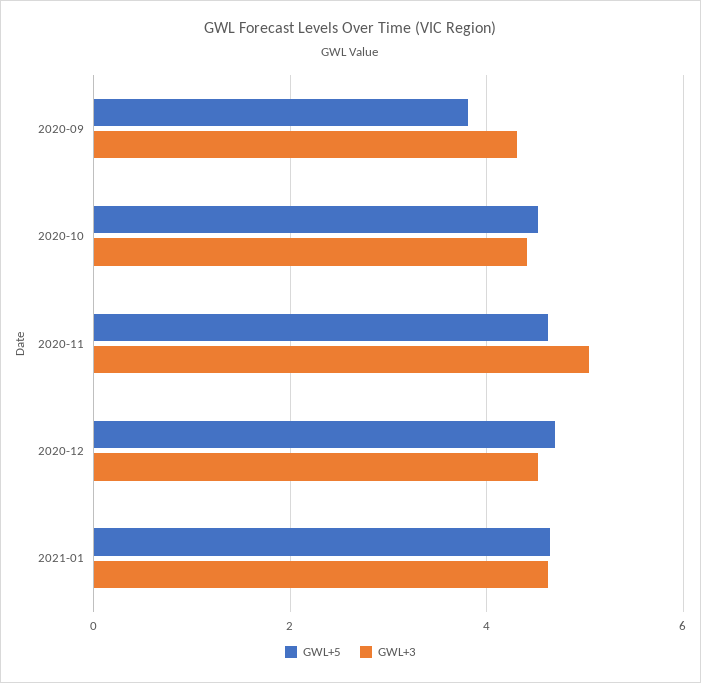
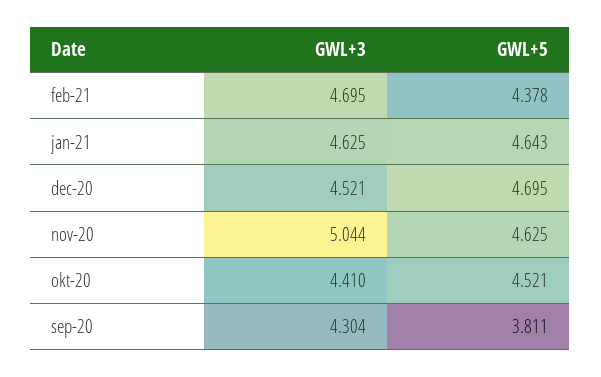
GWL+3, feb-21: none -> 4.695
GWL+5, feb-21: none -> 4.378

